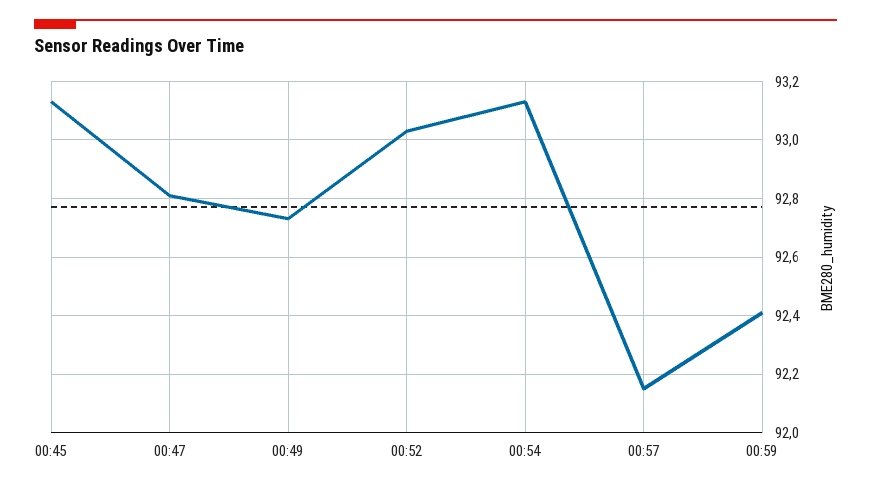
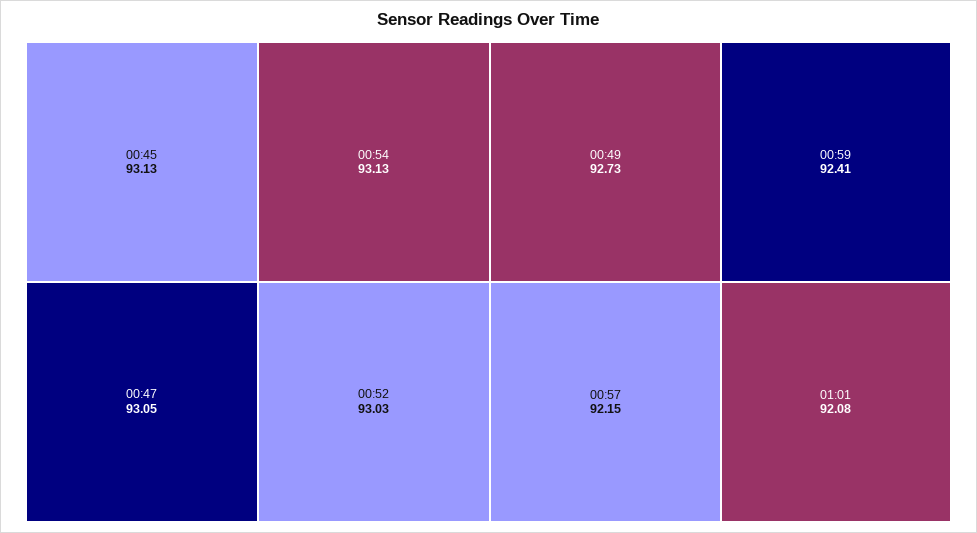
00:47: 92.8 -> 93.05
01:01: none -> 92.08

